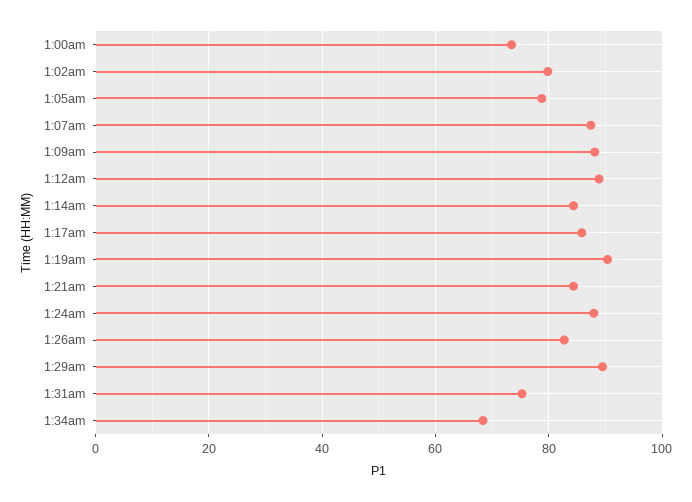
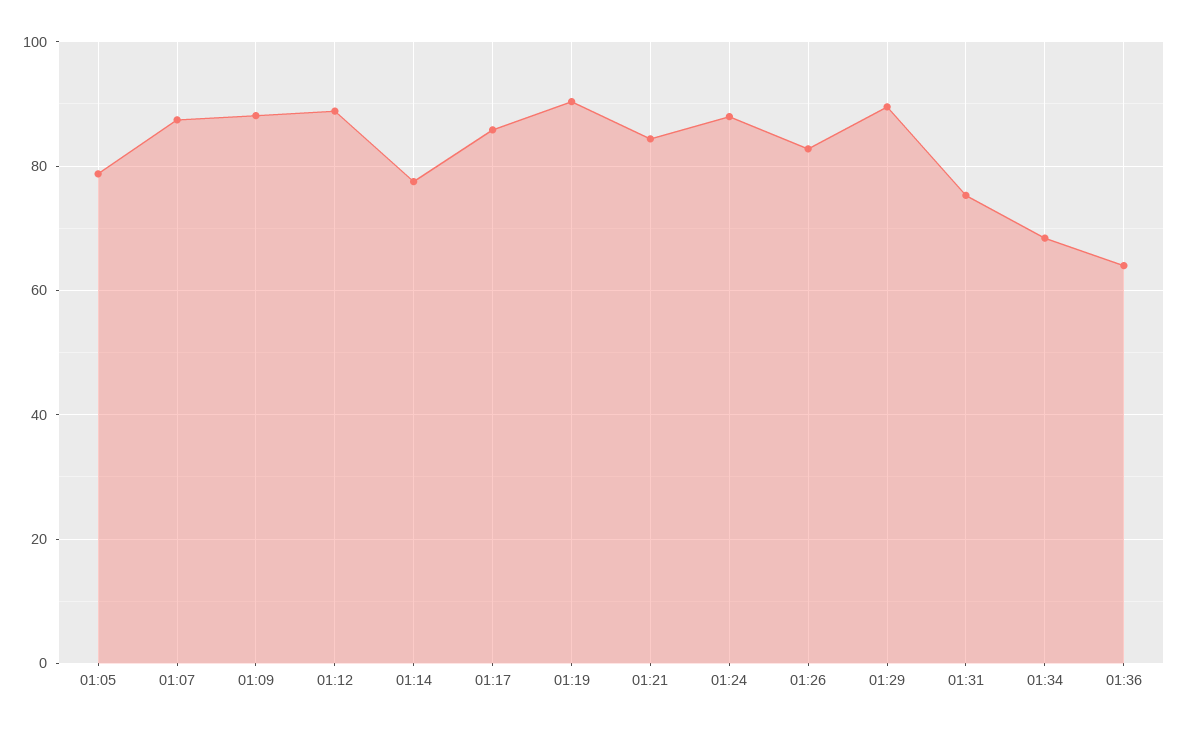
1:00am: 74 -> none
1:02am: 80 -> none
1:14am: 84 -> 78
01:36: none -> 64

